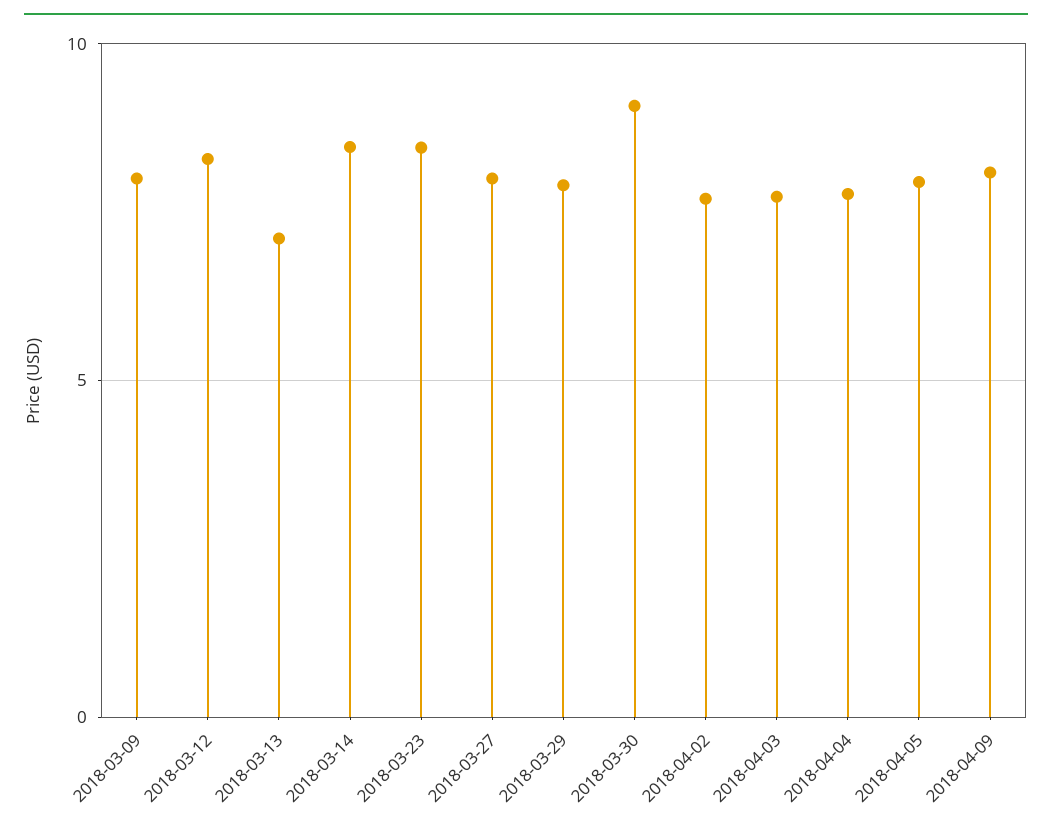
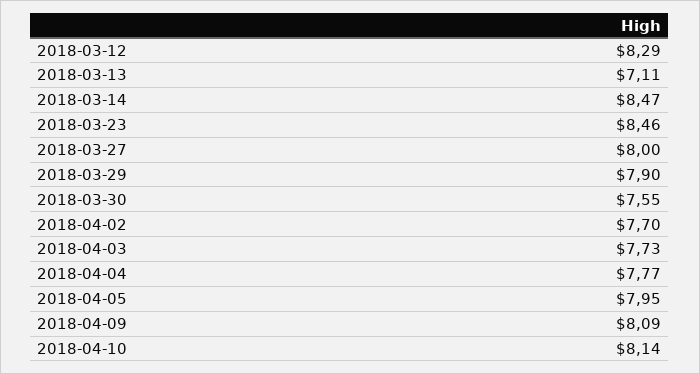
2018-03-09: 8 -> none
2018-03-30: 9 -> 7.55
2018-04-10: none -> 8.14

